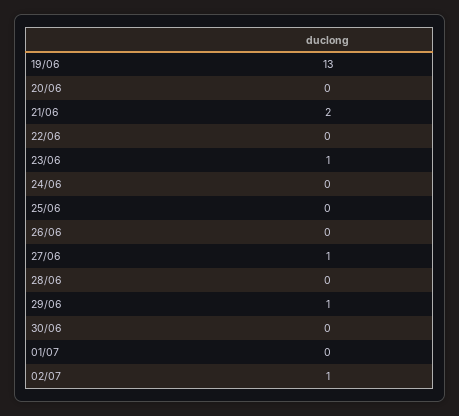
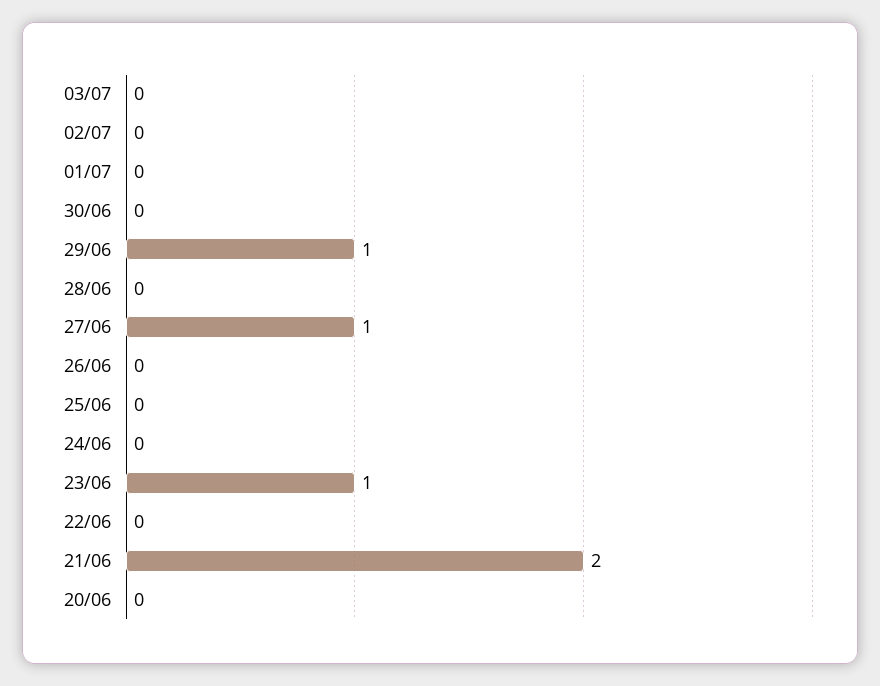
19/06: 13 -> none
02/07: 1 -> 0
03/07: none -> 0

